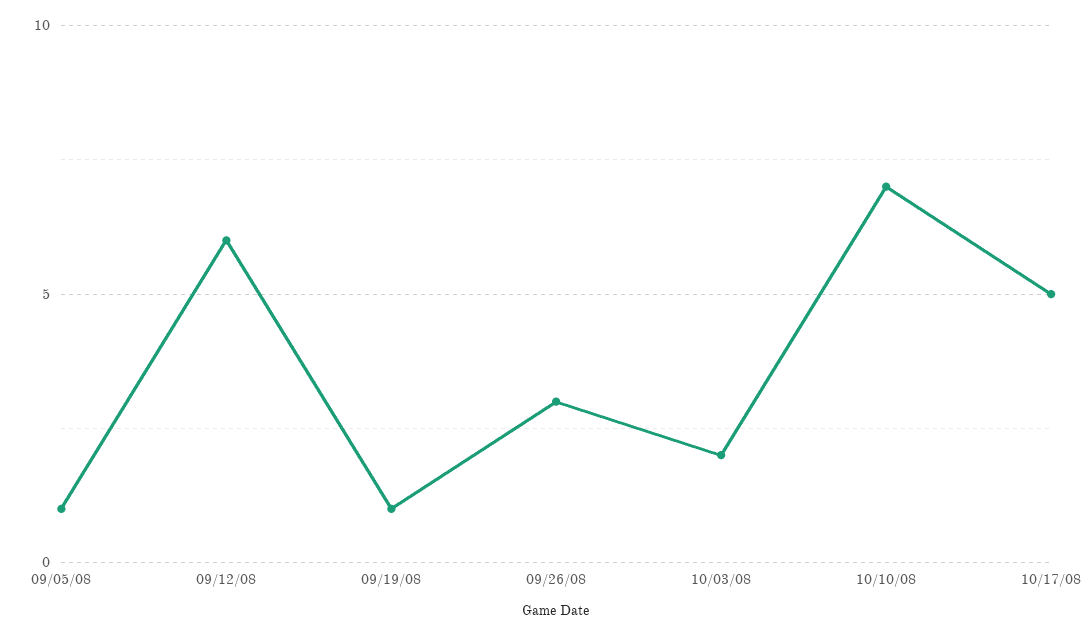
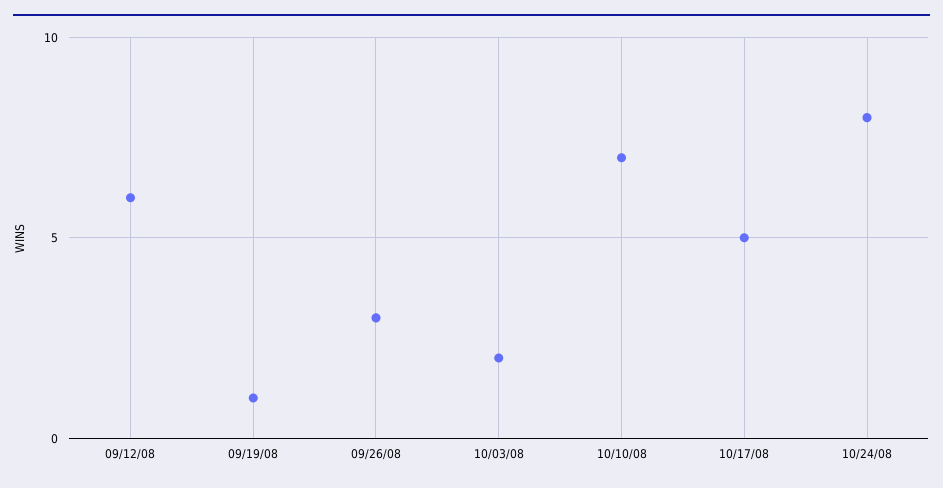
09/05/08: 1 -> none
10/24/08: none -> 8

